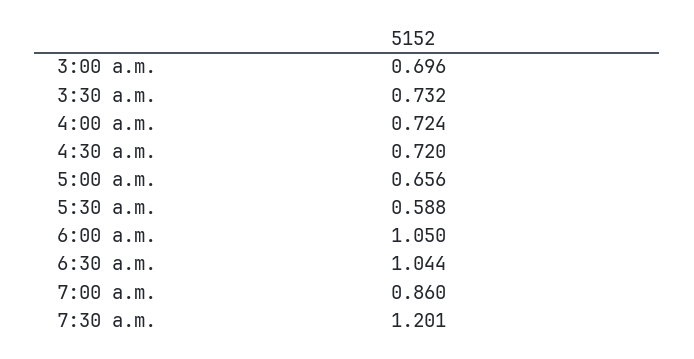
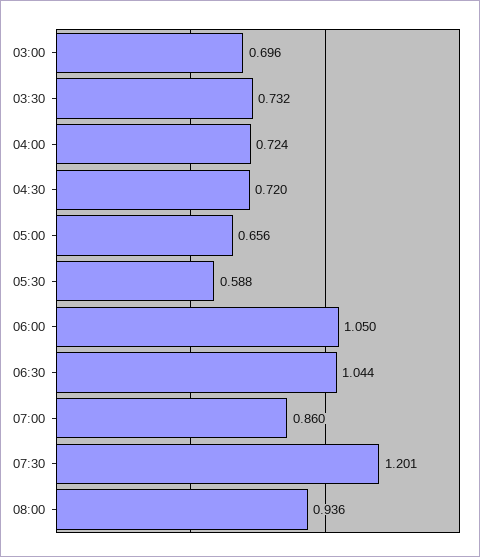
08:00: none -> 0.936

